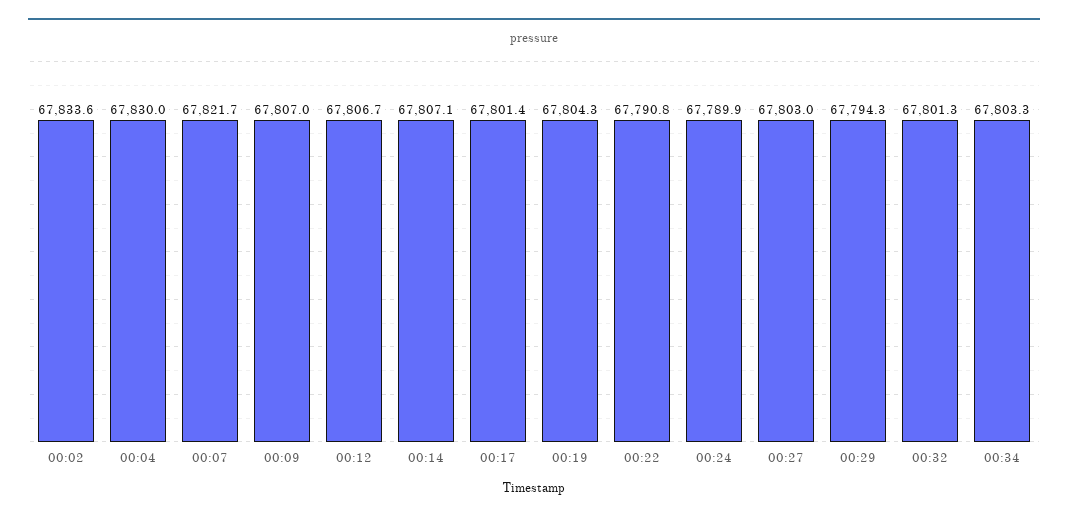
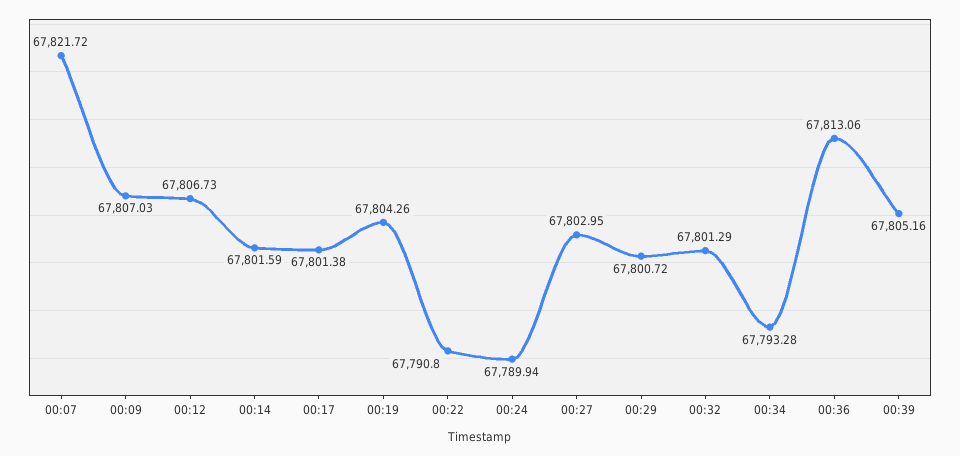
00:02: 67833.6 -> none
00:04: 67830 -> none
00:14: 67807.1 -> 67801.59
00:29: 67794.3 -> 67800.72
00:34: 67803.3 -> 67793.28
00:36: none -> 67813.06
00:39: none -> 67805.16

